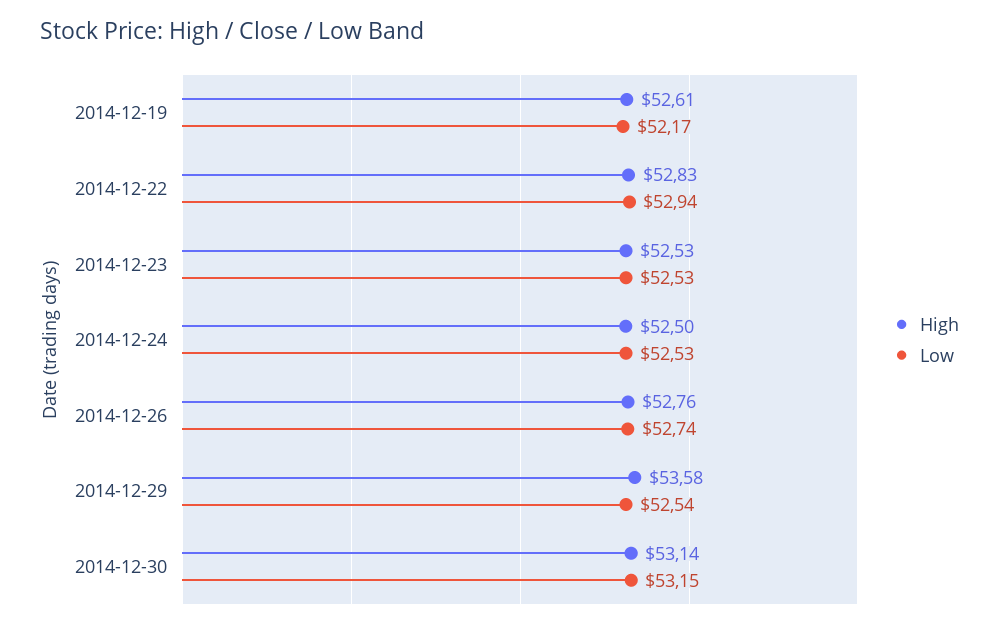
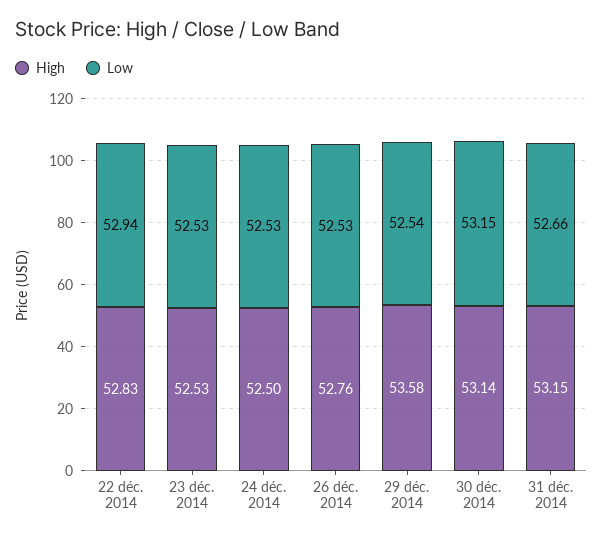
High, 2014-12-19: 52.61 -> none
Low, 2014-12-19: 52.17 -> none
Low, 2014-12-26: 52.74 -> 52.53
High, 31 déc. 2014: none -> 53.15
Low, 31 déc. 2014: none -> 52.66

